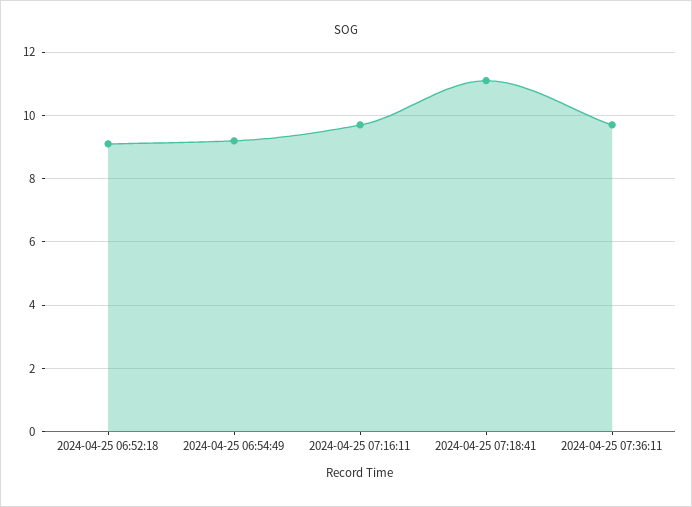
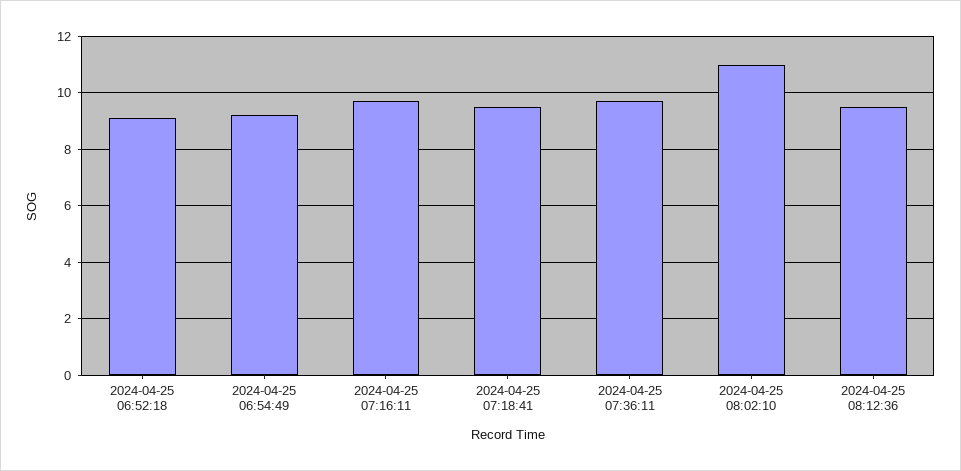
2024-04-25 07:18:41: 11 -> 9.5
2024-04-25 08:02:10: none -> 11
2024-04-25 08:12:36: none -> 9.5

